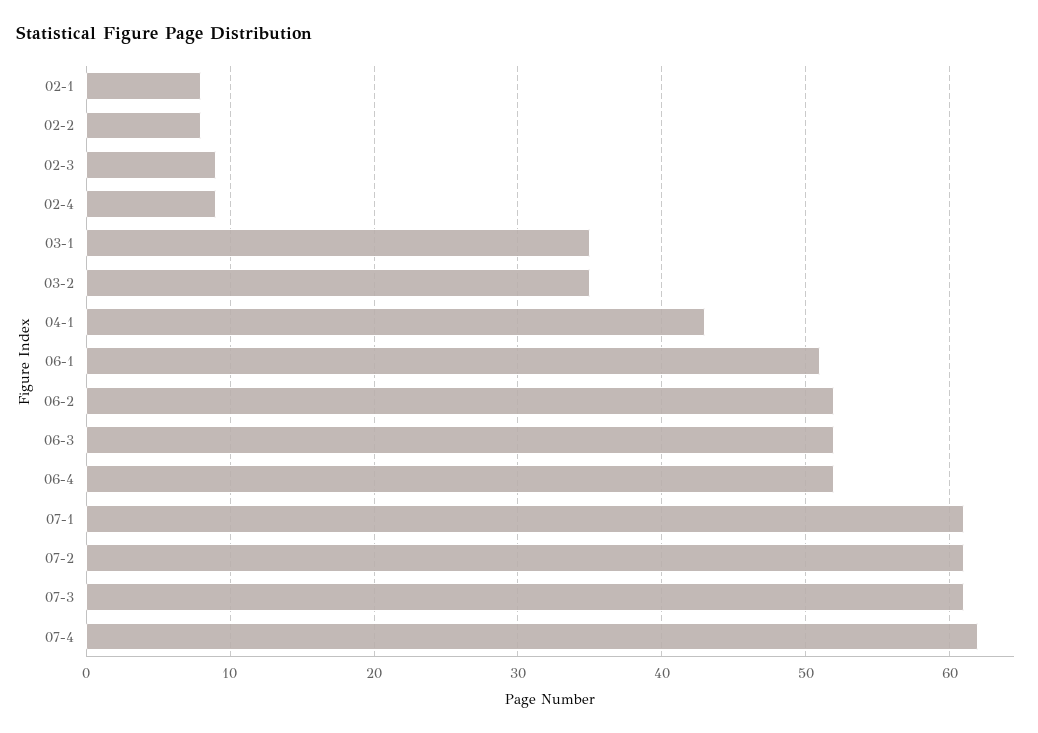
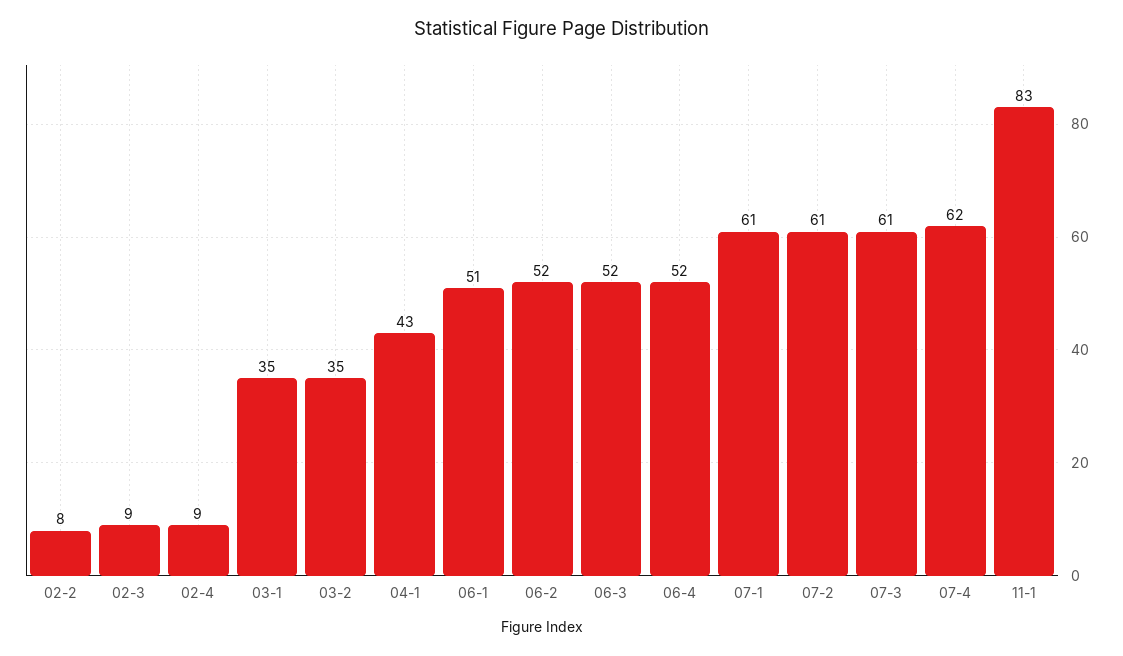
02-1: 8 -> none
11-1: none -> 83

